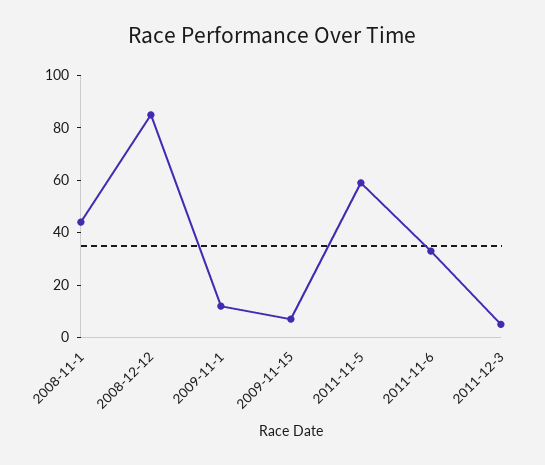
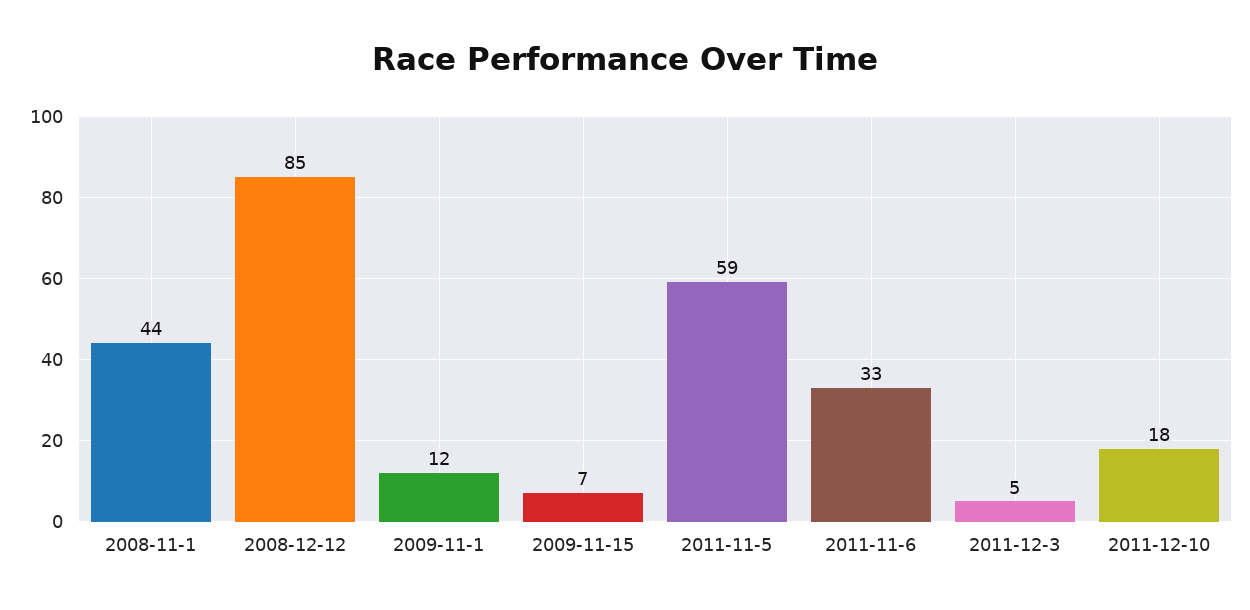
2011-12-10: none -> 18

